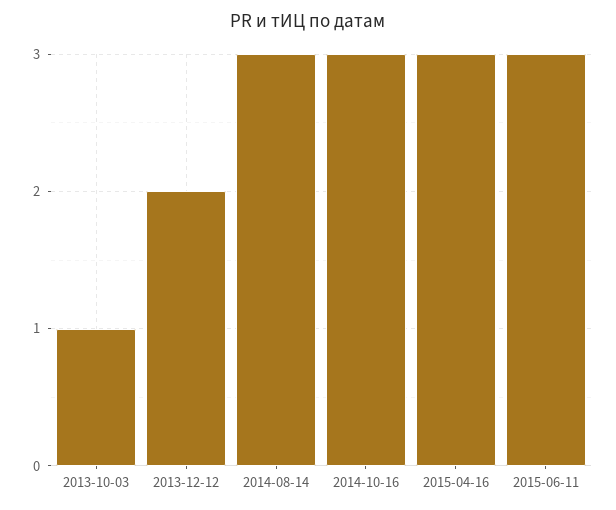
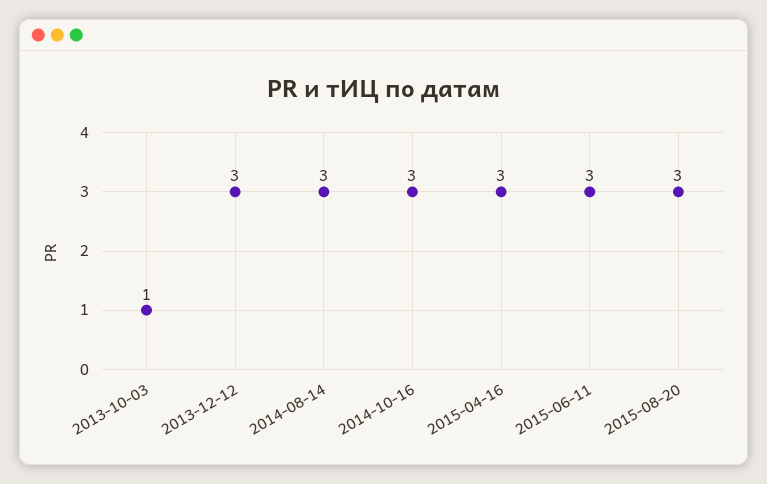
2013-12-12: 2 -> 3
2015-08-20: none -> 3

